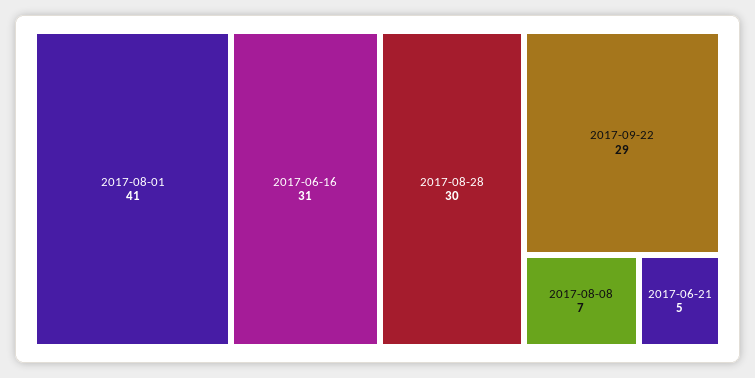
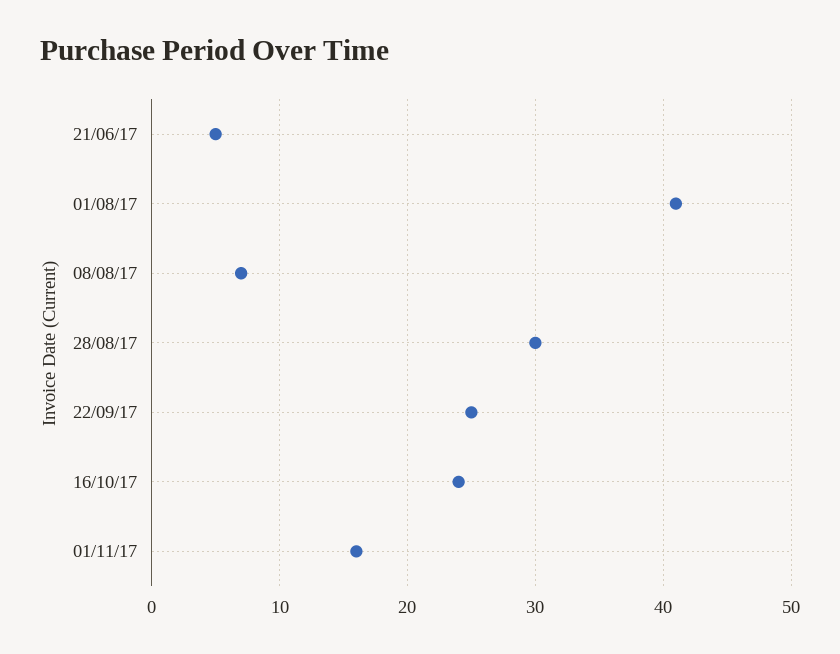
2017-06-16: 31 -> none
2017-09-22: 29 -> 25
16/10/17: none -> 24
01/11/17: none -> 16

